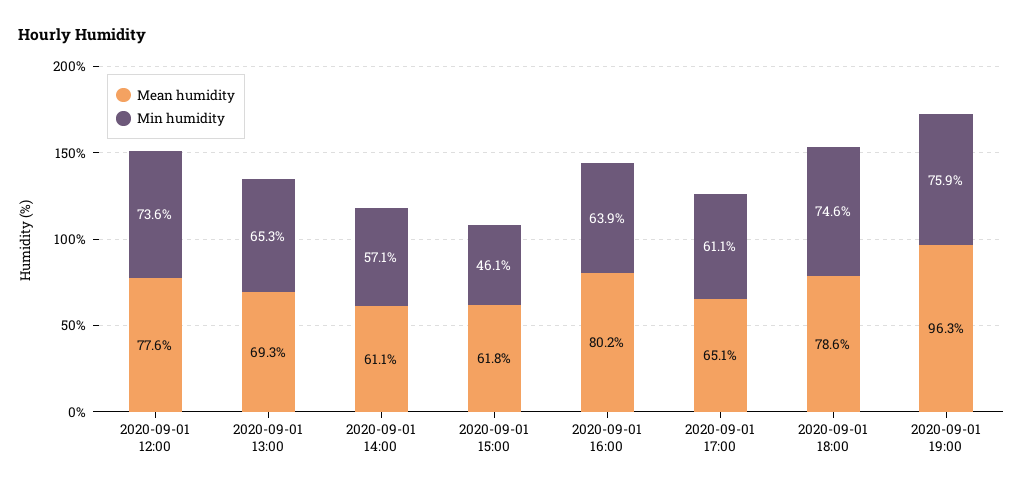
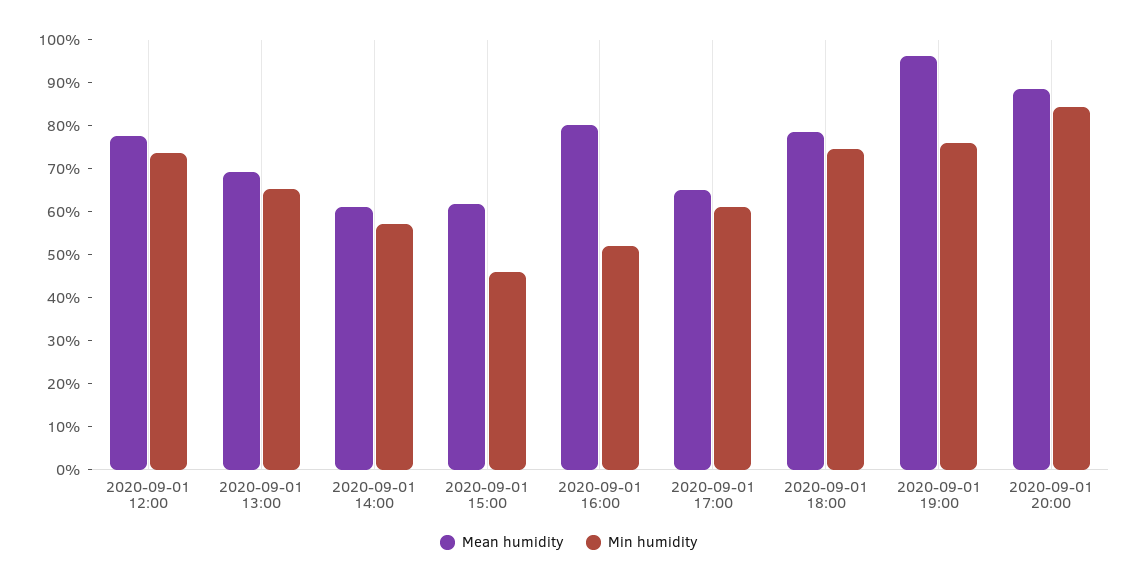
Min humidity, 2020-09-01 16:00: 63.9 -> 52
Mean humidity, 2020-09-01 20:00: none -> 88
Min humidity, 2020-09-01 20:00: none -> 84

